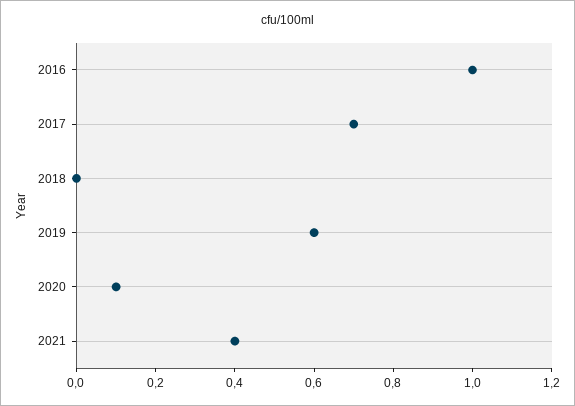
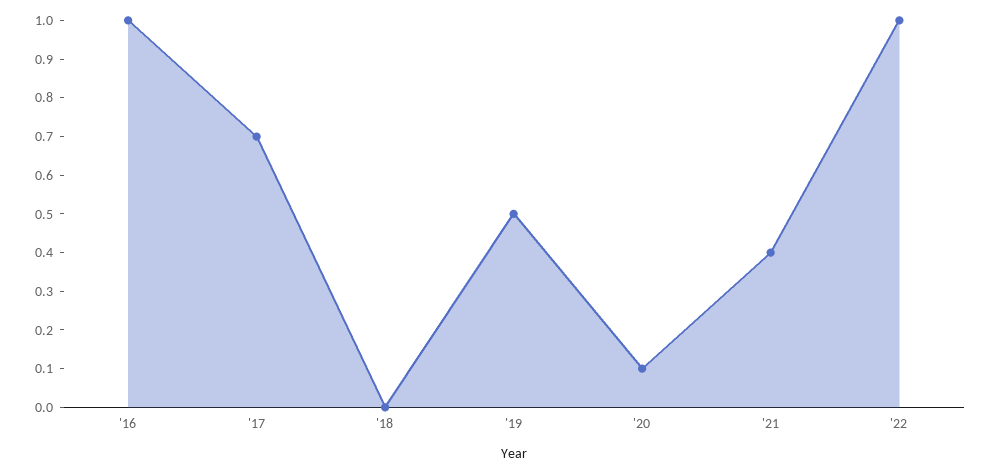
2019: 0.6 -> 0.5
'22: none -> 1

